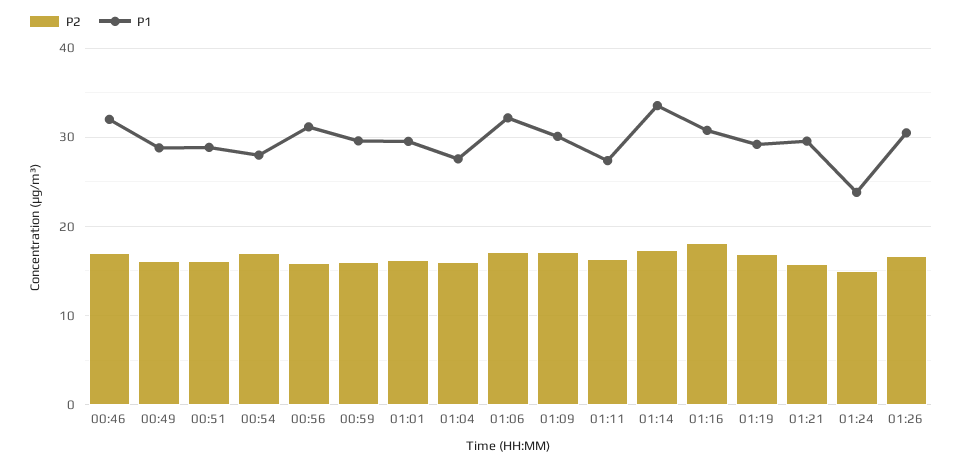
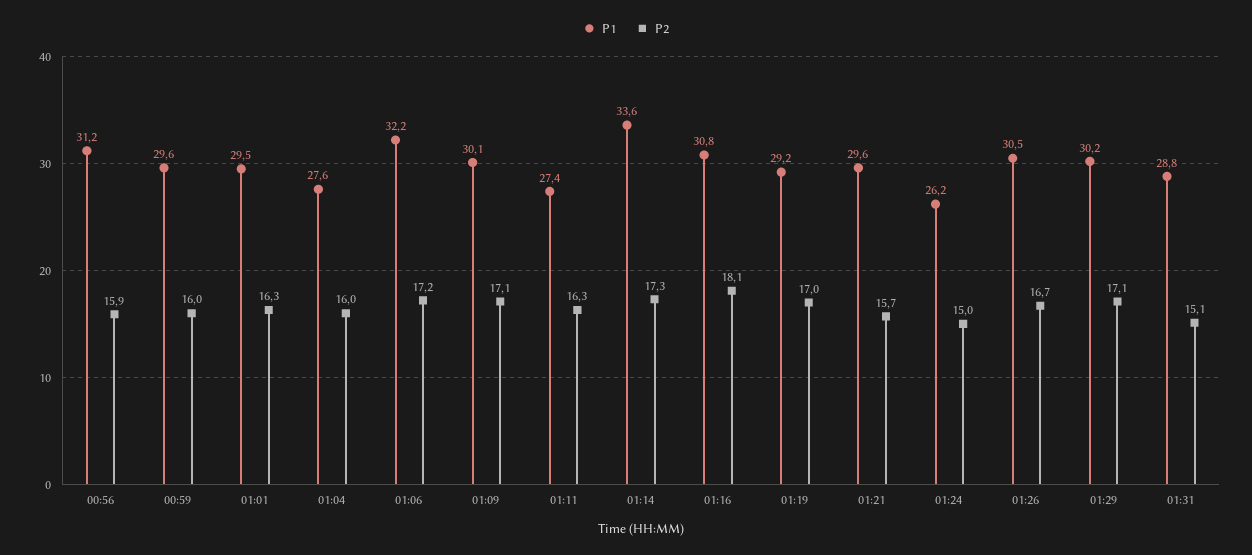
P2, 00:46: 17 -> none
P1, 00:46: 32 -> none
P2, 00:49: 16 -> none
P1, 00:49: 29 -> none
P2, 00:51: 16 -> none
P1, 00:51: 29 -> none
P2, 00:54: 17 -> none
P1, 00:54: 28 -> none
P1, 01:24: 24 -> 26.2
P1, 01:29: none -> 30.2
P2, 01:29: none -> 17.1
P1, 01:31: none -> 28.8
P2, 01:31: none -> 15.1

